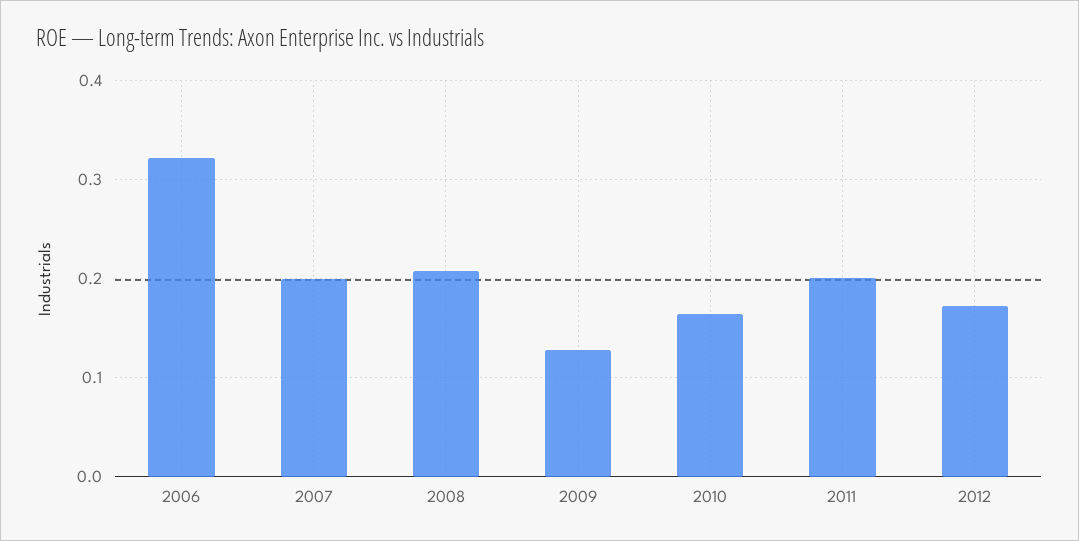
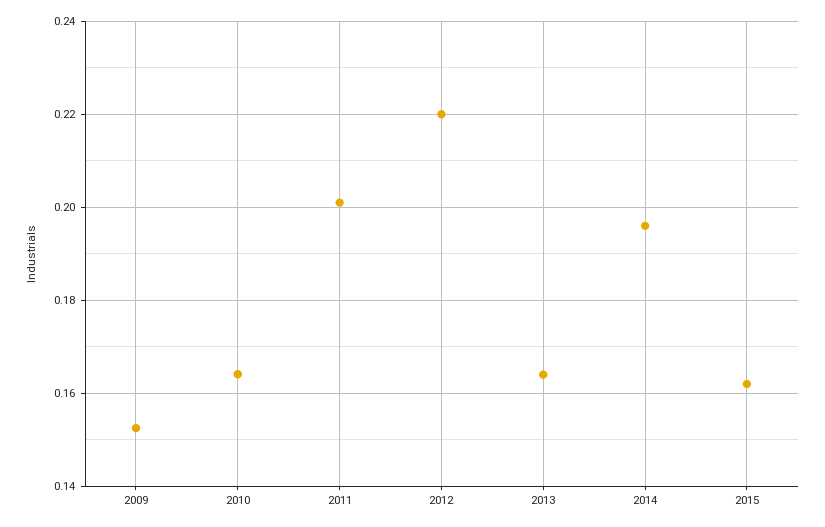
2006: 0.32 -> none
2007: 0.2 -> none
2008: 0.21 -> none
2009: 0.13 -> 0.152
2012: 0.17 -> 0.22
2013: none -> 0.164
2014: none -> 0.196
2015: none -> 0.162

